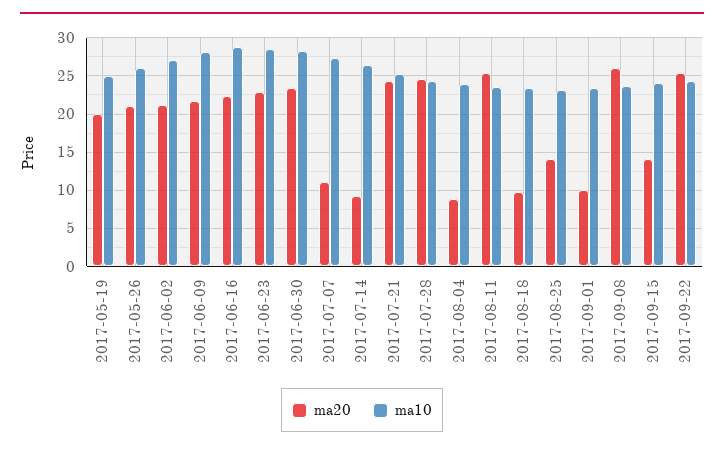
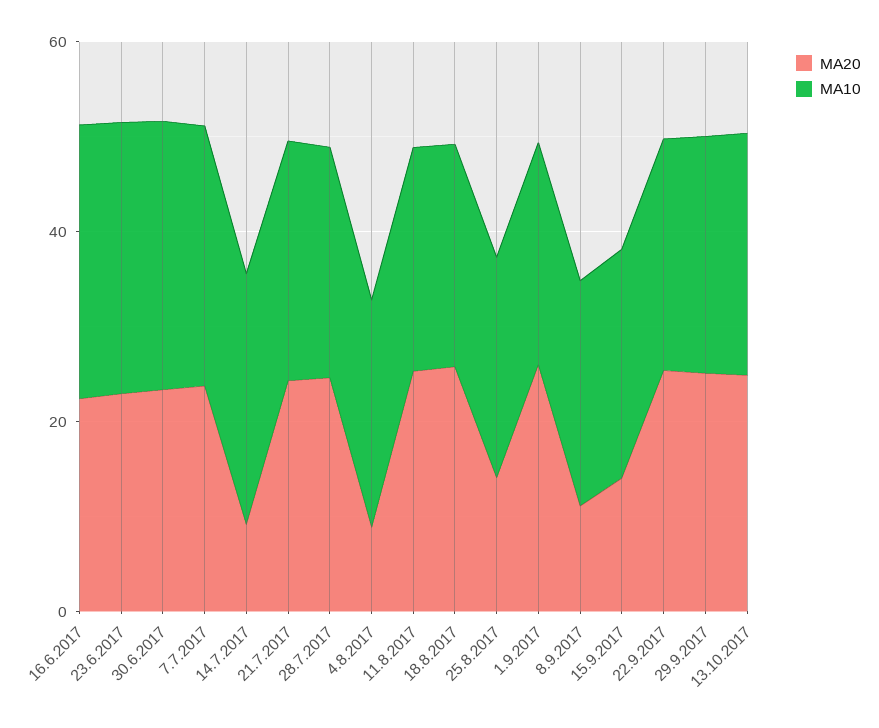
ma20, 2017-05-19: 20 -> none
ma10, 2017-05-19: 25 -> none
ma20, 2017-05-26: 21 -> none
ma10, 2017-05-26: 26 -> none
ma20, 2017-06-02: 21 -> none
ma10, 2017-06-02: 27 -> none
ma20, 2017-06-09: 22 -> none
ma10, 2017-06-09: 28 -> none
ma20, 2017-07-07: 11 -> 25
ma20, 2017-08-18: 10 -> 25
ma20, 2017-09-01: 10 -> 25
ma20, 2017-09-08: 26 -> 10
ma20, 29.9.2017: none -> 25
ma10, 29.9.2017: none -> 25
ma20, 13.10.2017: none -> 25
ma10, 13.10.2017: none -> 25

